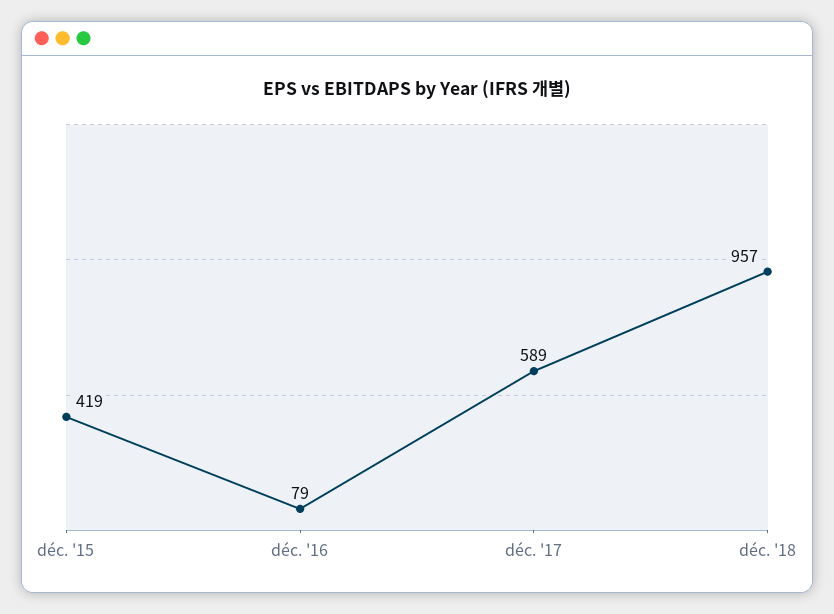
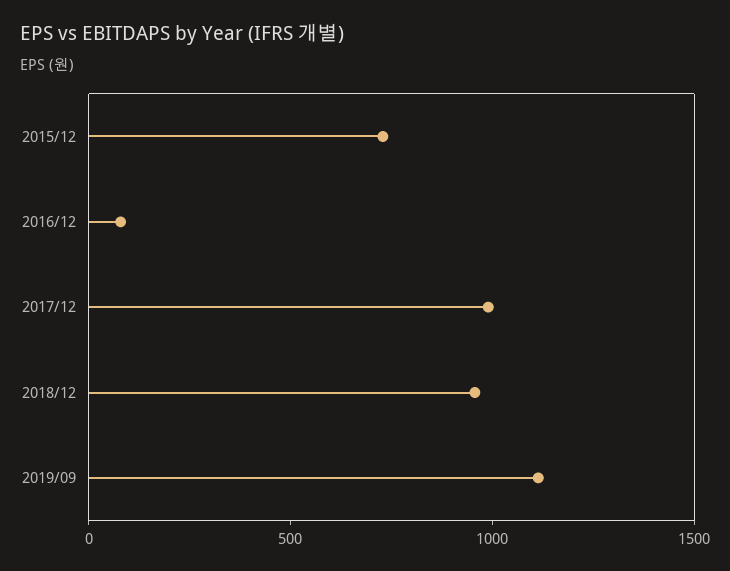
déc. '15: 419 -> 700
déc. '17: 589 -> 1000
2019/09: none -> 1100

